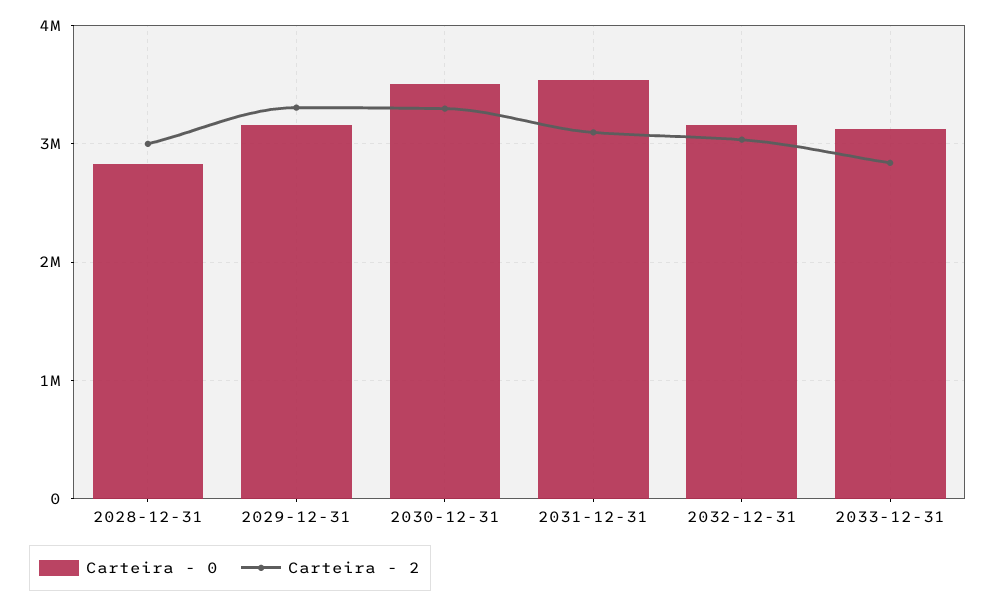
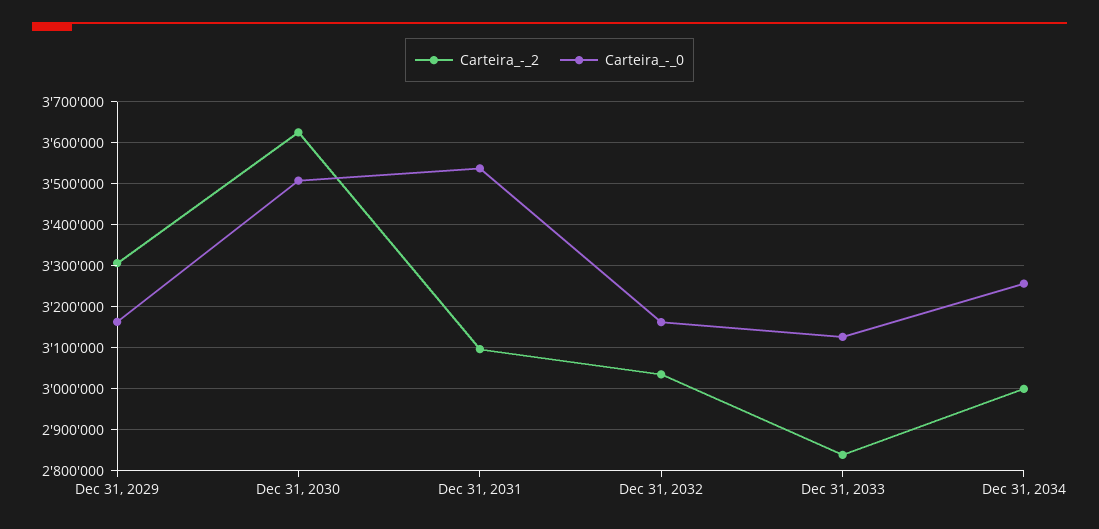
Carteira - 0, 2028-12-31: 2800000 -> none
Carteira - 2, 2028-12-31: 3000000 -> none
Carteira - 2, 2030-12-31: 3300000 -> 3620000
Carteira - 2, Dec 31, 2034: none -> 3000000
Carteira - 0, Dec 31, 2034: none -> 3260000

